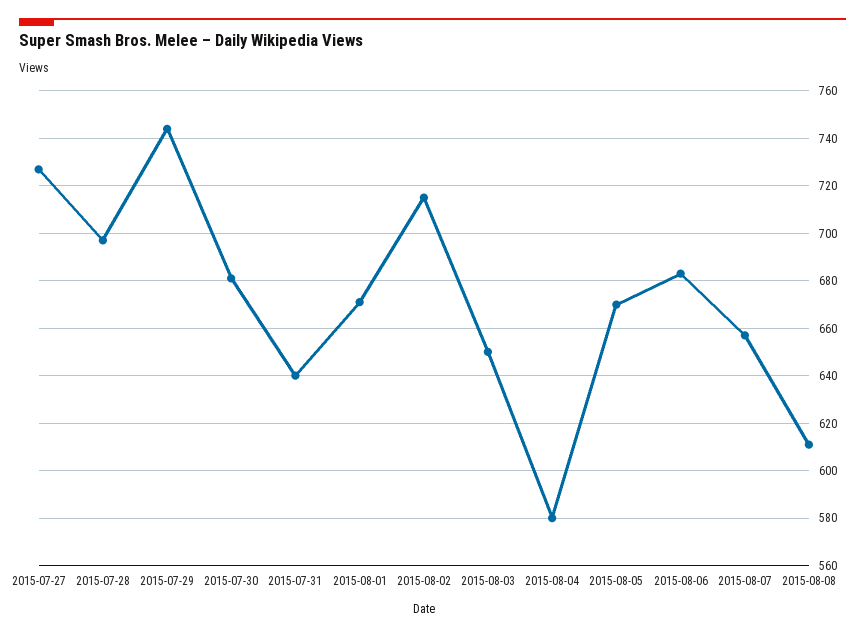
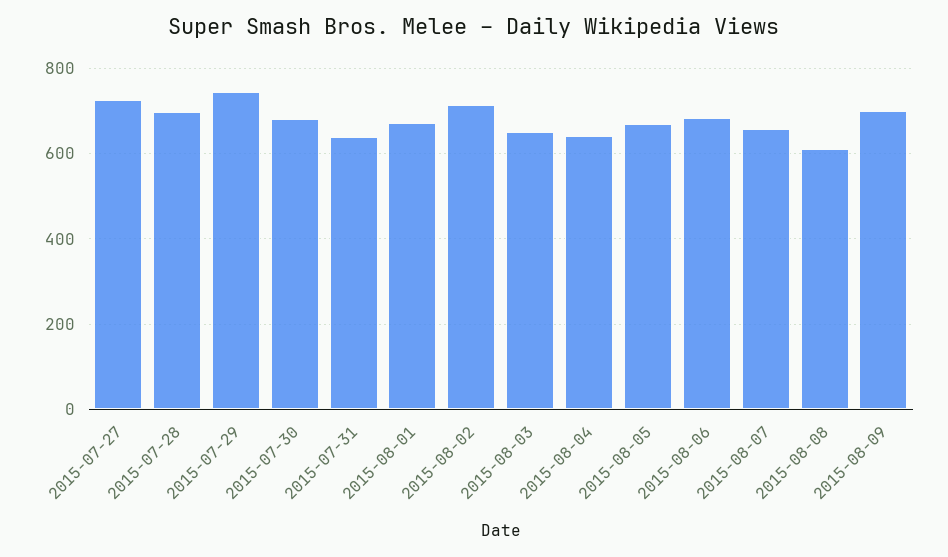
2015-08-04: 580 -> 640
2015-08-09: none -> 700

